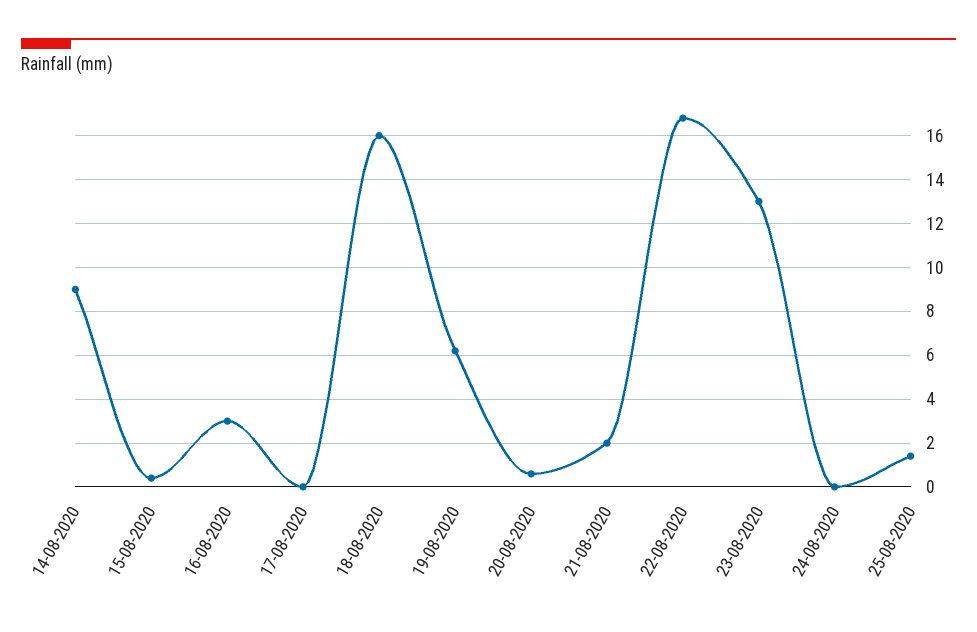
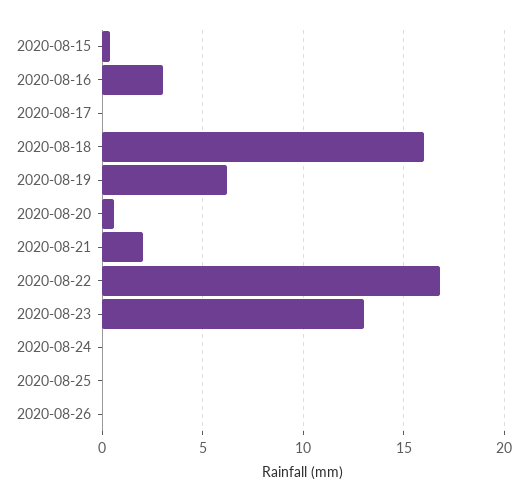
14-08-2020: 9 -> none
25-08-2020: 1.5 -> 0
2020-08-26: none -> 0

